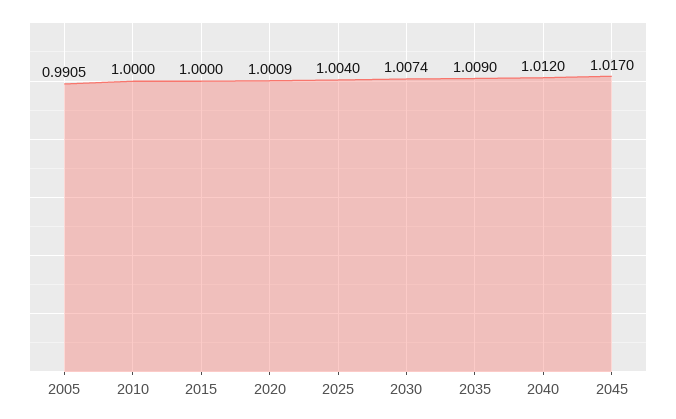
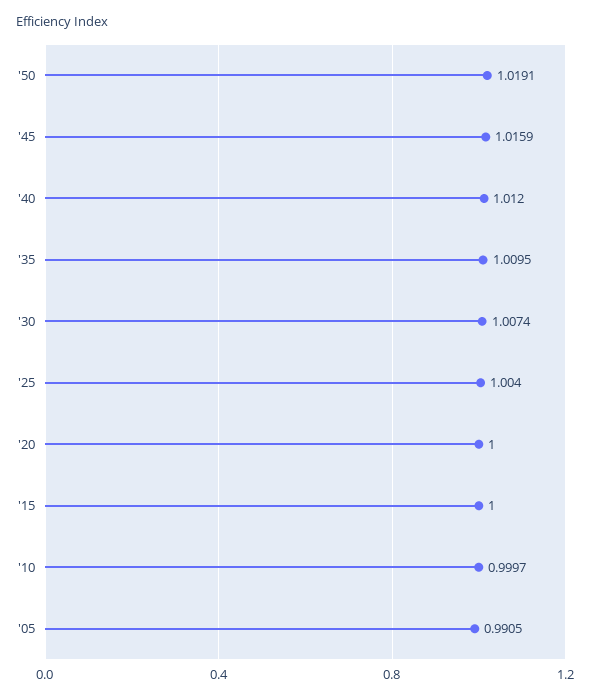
2010: 1 -> 0.9997
2020: 1.0009 -> 1
2035: 1.009 -> 1.0095
2045: 1.017 -> 1.0159
'50: none -> 1.0191

